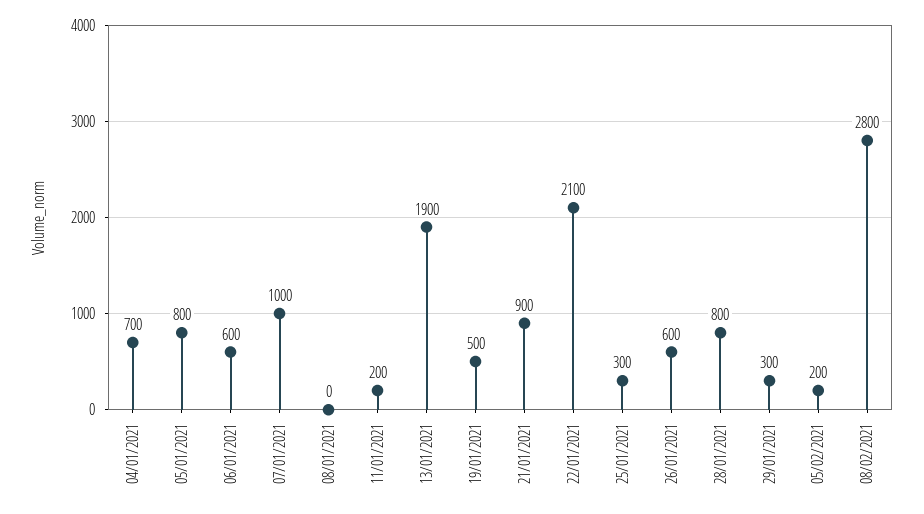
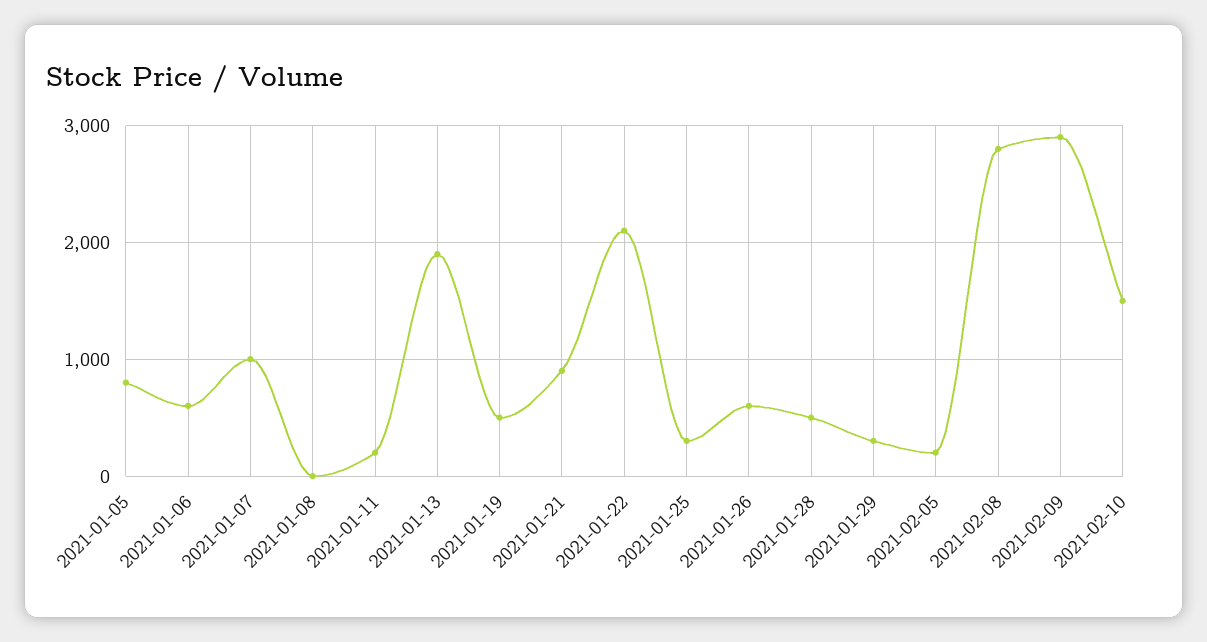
04/01/2021: 700 -> none
28/01/2021: 800 -> 500
2021-02-09: none -> 2900
2021-02-10: none -> 1500

